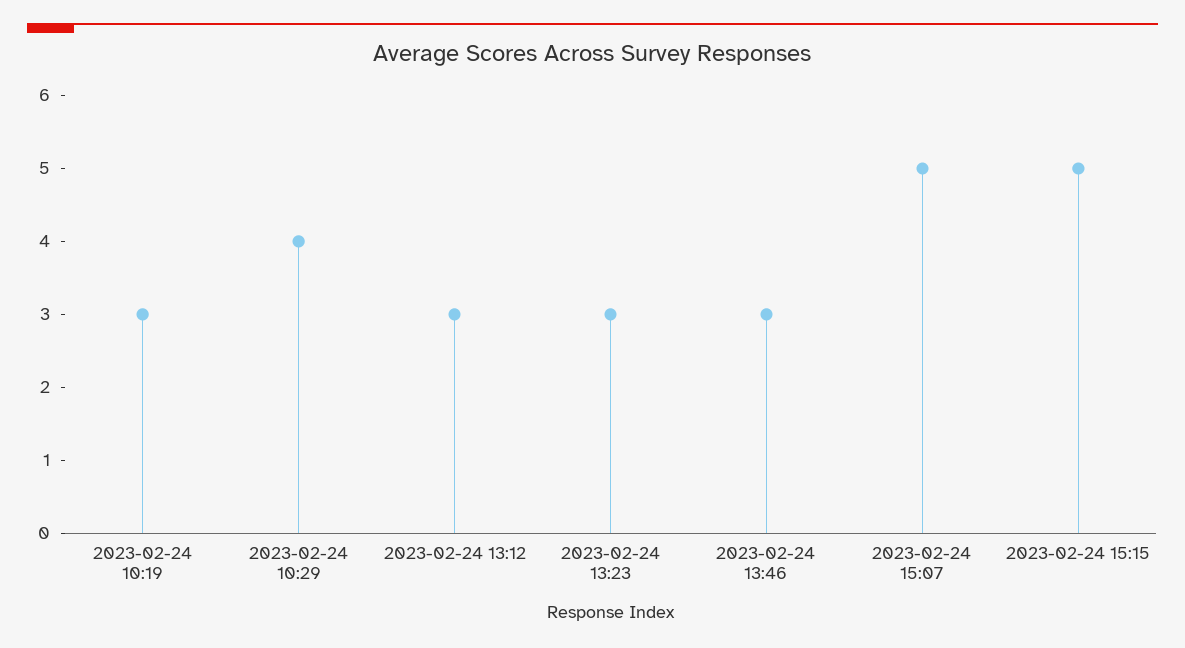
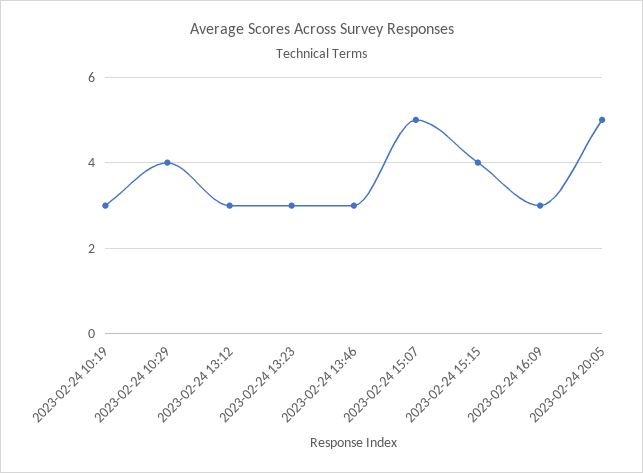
2023-02-24 15:15: 5 -> 4
2023-02-24 16:09: none -> 3
2023-02-24 20:05: none -> 5

